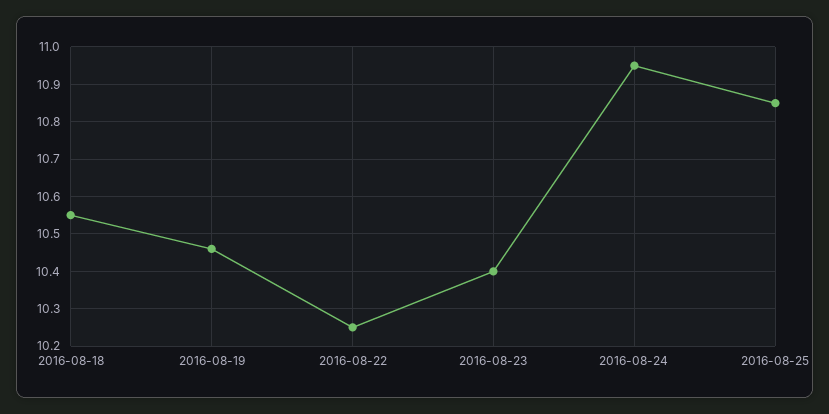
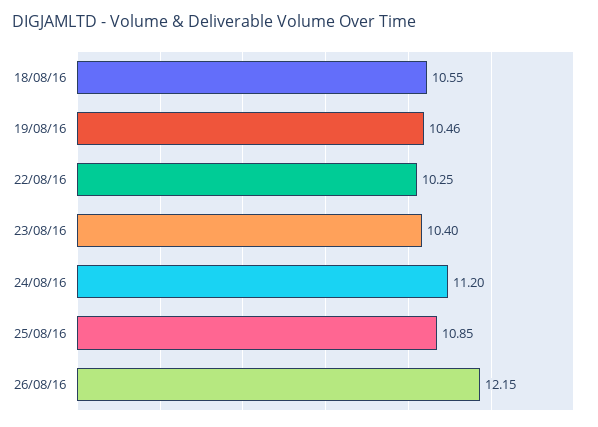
2016-08-24: 10.95 -> 11.2
26/08/16: none -> 12.15

